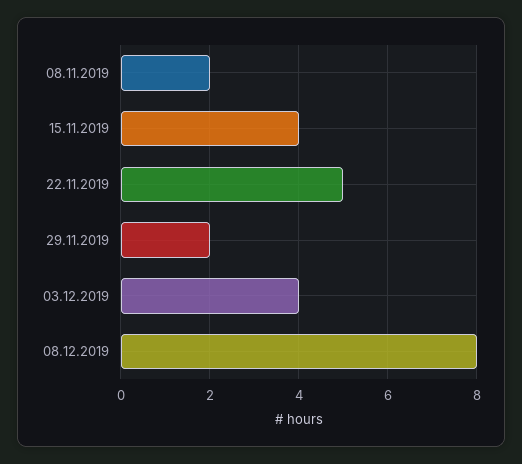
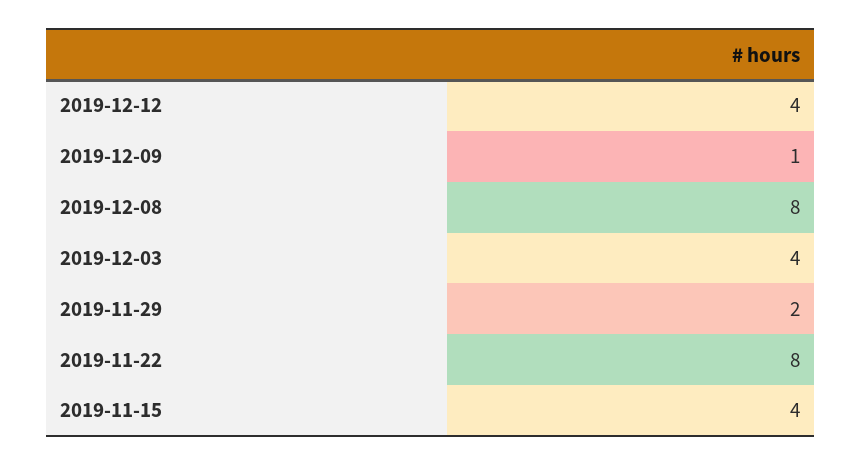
08.11.2019: 2 -> none
22.11.2019: 5 -> 8
2019-12-12: none -> 4
2019-12-09: none -> 1

